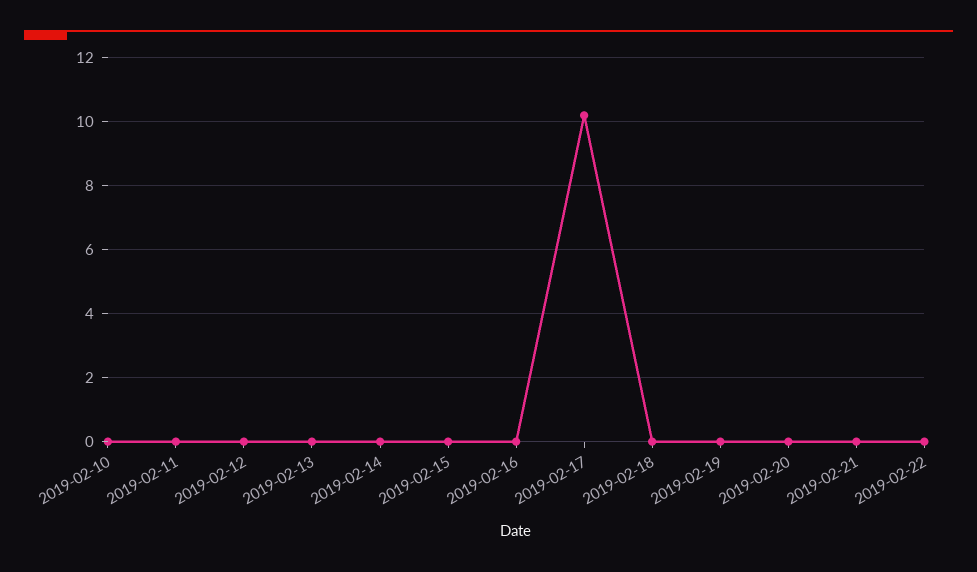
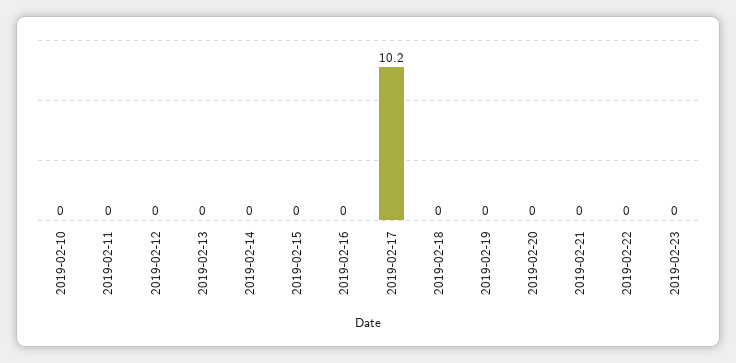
2019-02-23: none -> 0

